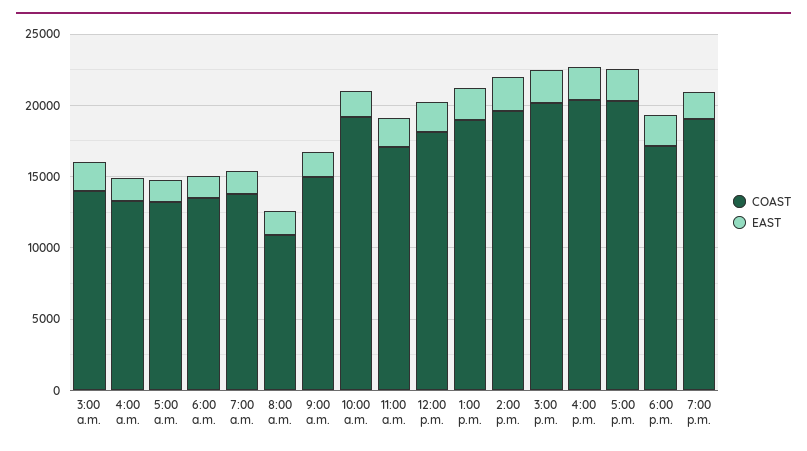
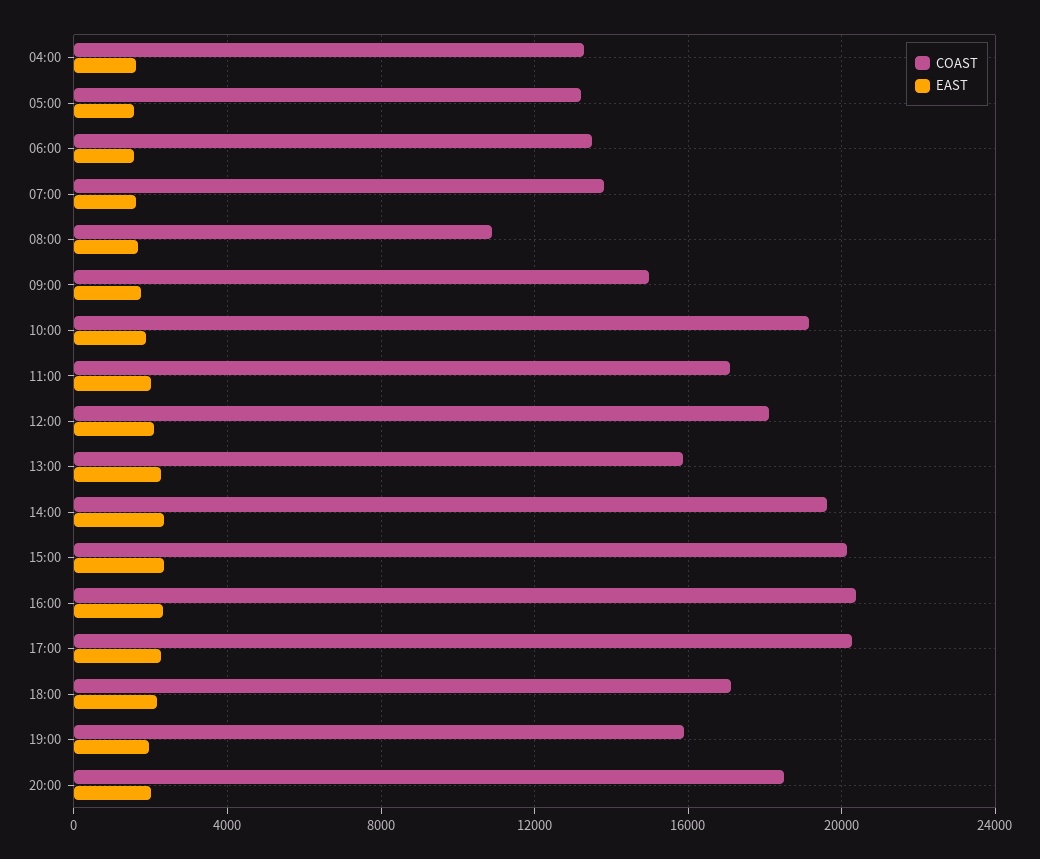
COAST, 3:00 a.m.: 14000 -> none
EAST, 3:00 a.m.: 2000 -> none
COAST, 1:00 p.m.: 19000 -> 16000
COAST, 7:00 p.m.: 19000 -> 16000
COAST, 20:00: none -> 18500
EAST, 20:00: none -> 2000

